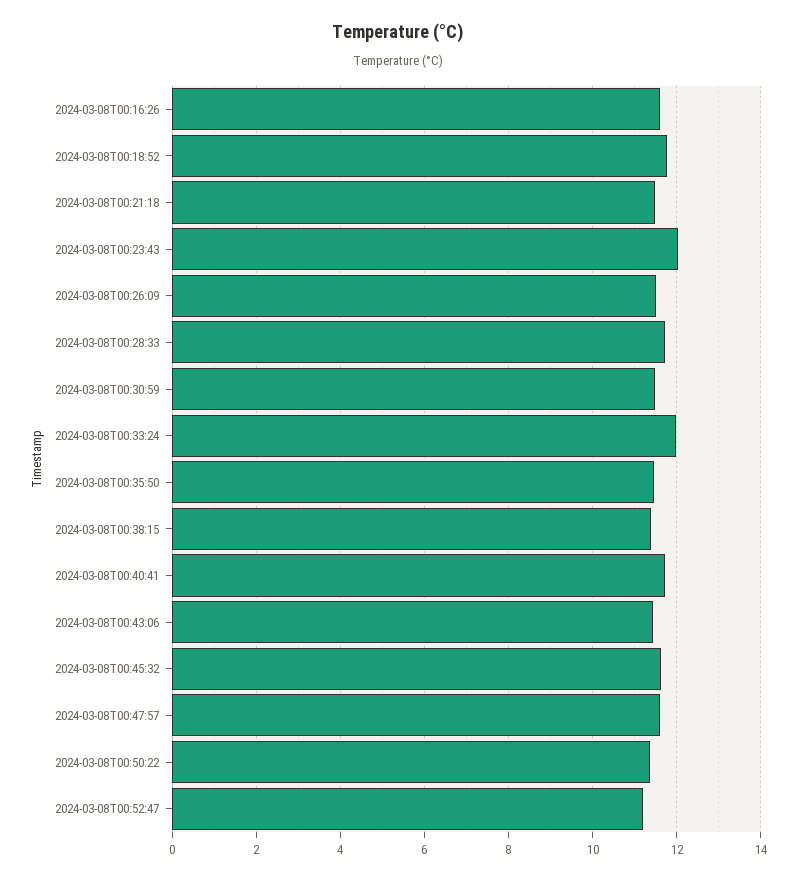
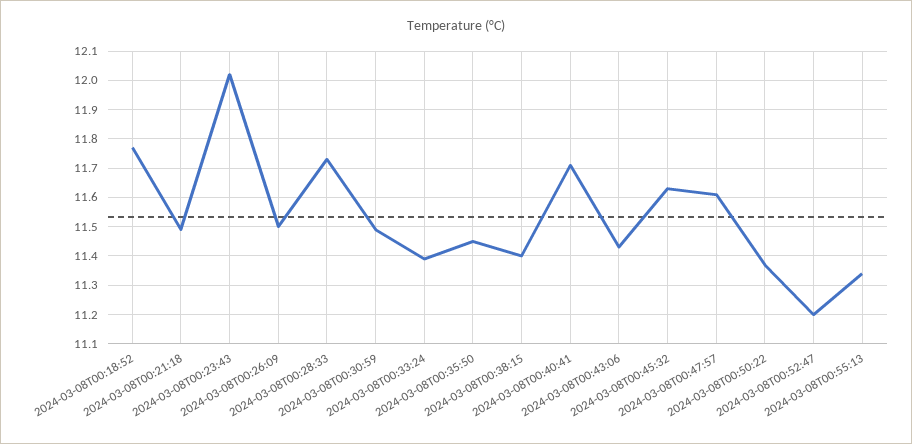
2024-03-08T00:16:26: 11.6 -> none
2024-03-08T00:33:24: 12 -> 11.4
2024-03-08T00:55:13: none -> 11.35

